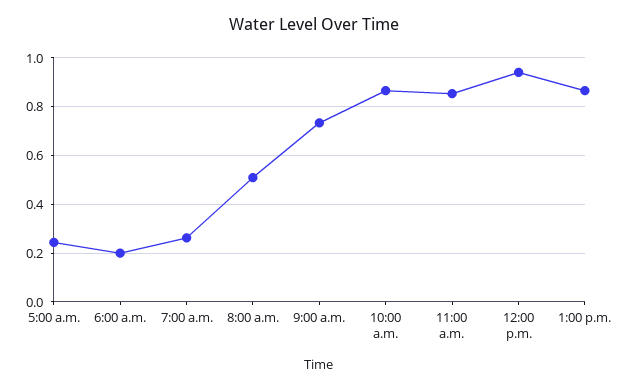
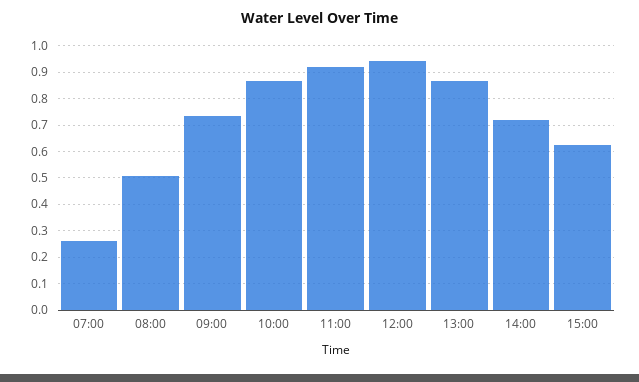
5:00 a.m.: 0.25 -> none
6:00 a.m.: 0.2 -> none
11:00 a.m.: 0.85 -> 0.925
14:00: none -> 0.725
15:00: none -> 0.625

